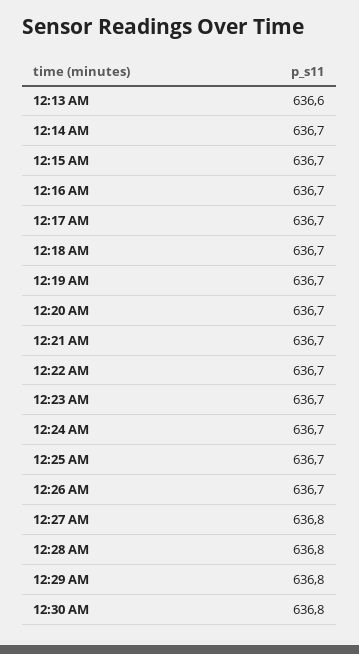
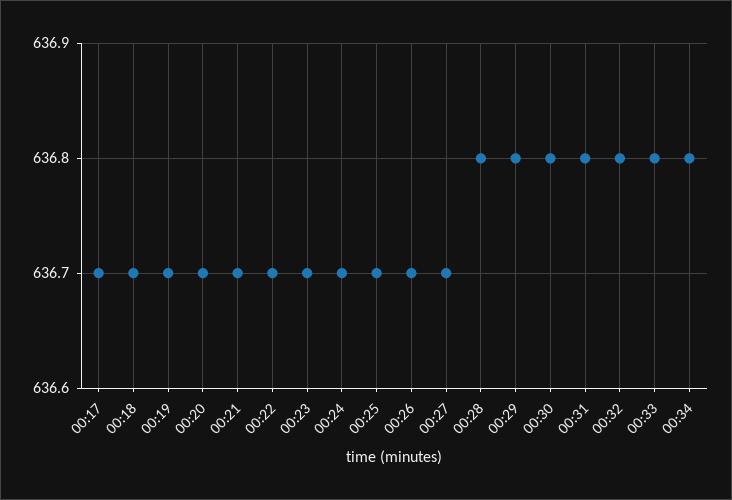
12:13 AM: 636.6 -> none
12:14 AM: 636.7 -> none
12:15 AM: 636.7 -> none
12:16 AM: 636.7 -> none
12:27 AM: 636.8 -> 636.7
00:31: none -> 636.8
00:32: none -> 636.8
00:33: none -> 636.8
00:34: none -> 636.8

